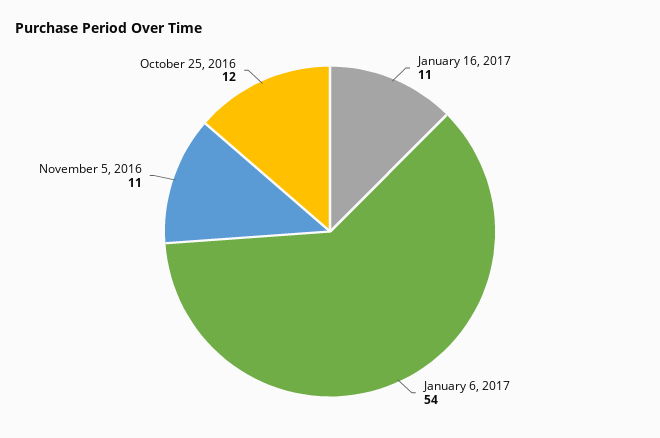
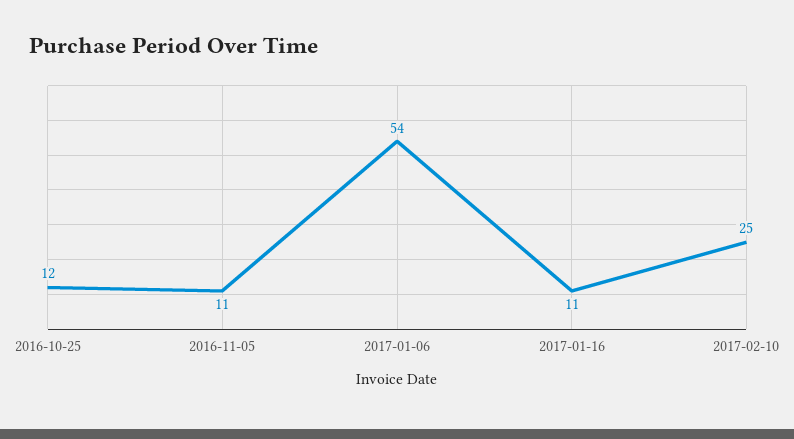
2017-02-10: none -> 25

